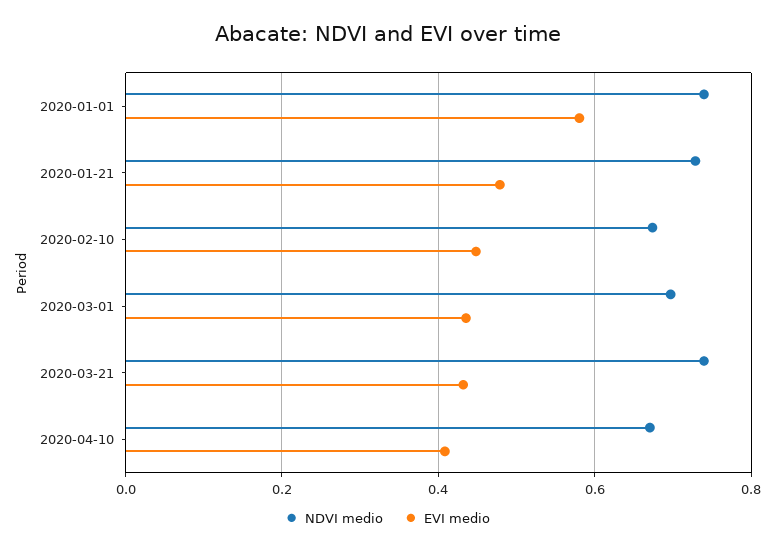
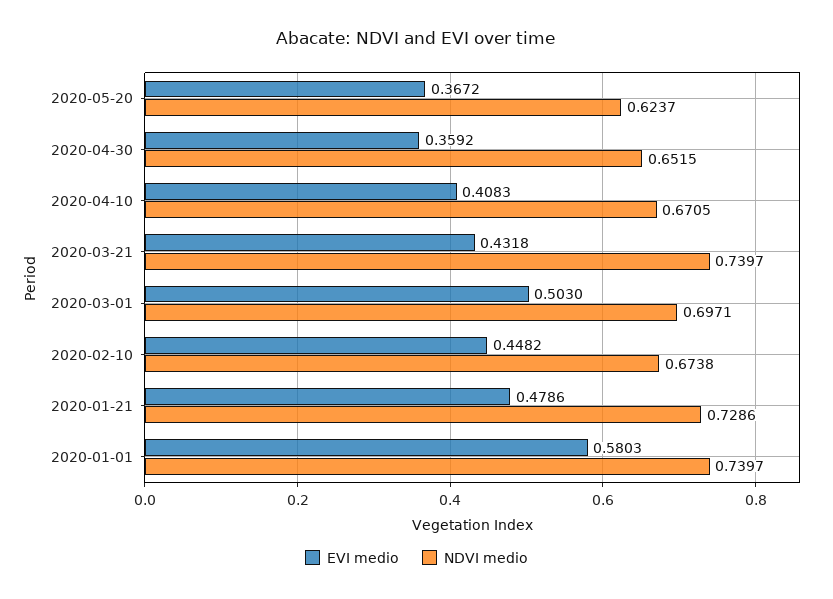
EVI medio, 2020-03-01: 0.44 -> 0.503
EVI medio, 2020-05-20: none -> 0.3672
NDVI medio, 2020-05-20: none -> 0.6237
EVI medio, 2020-04-30: none -> 0.3592
NDVI medio, 2020-04-30: none -> 0.6515

